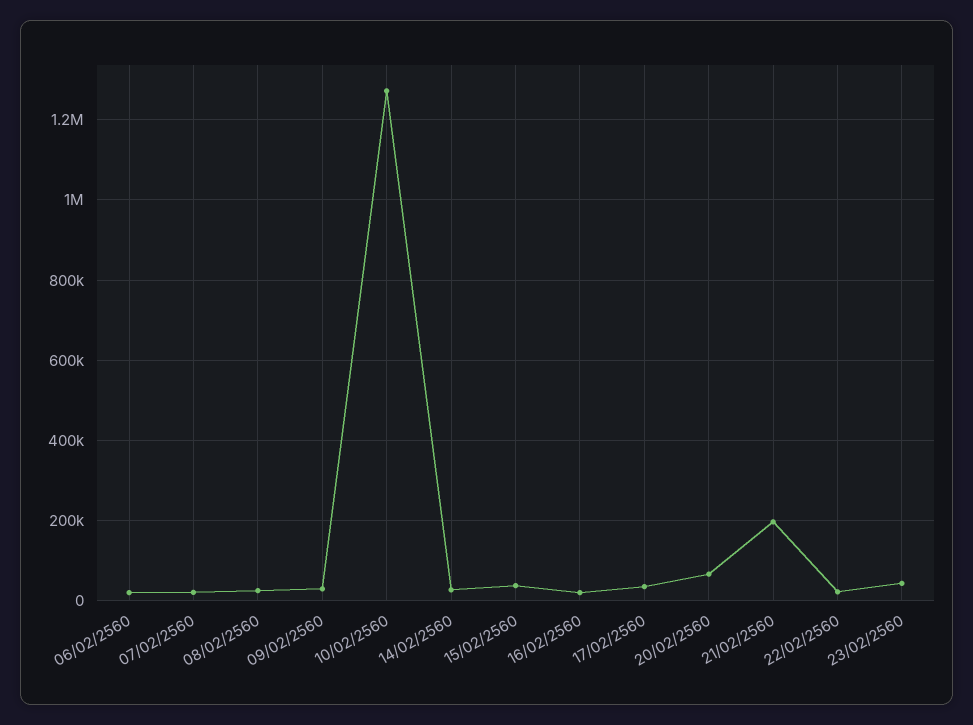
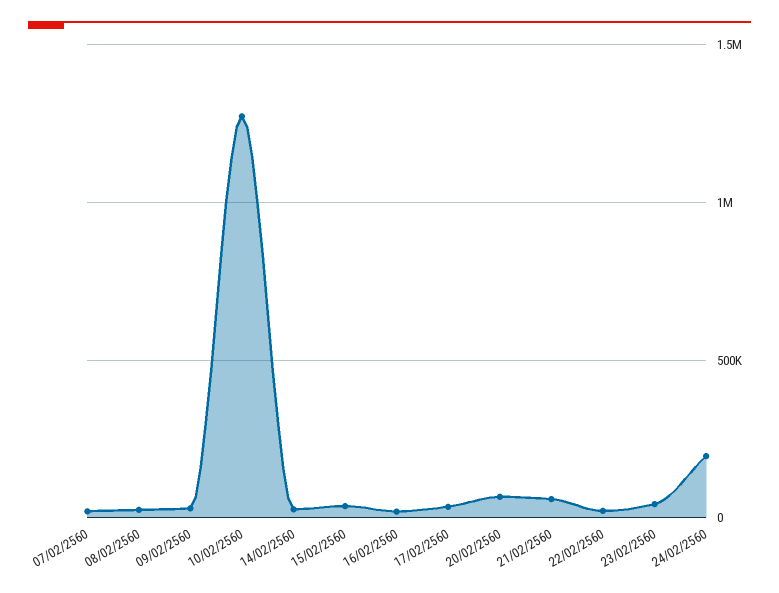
06/02/2560: 20000 -> none
21/02/2560: 200000 -> 50000
24/02/2560: none -> 200000

